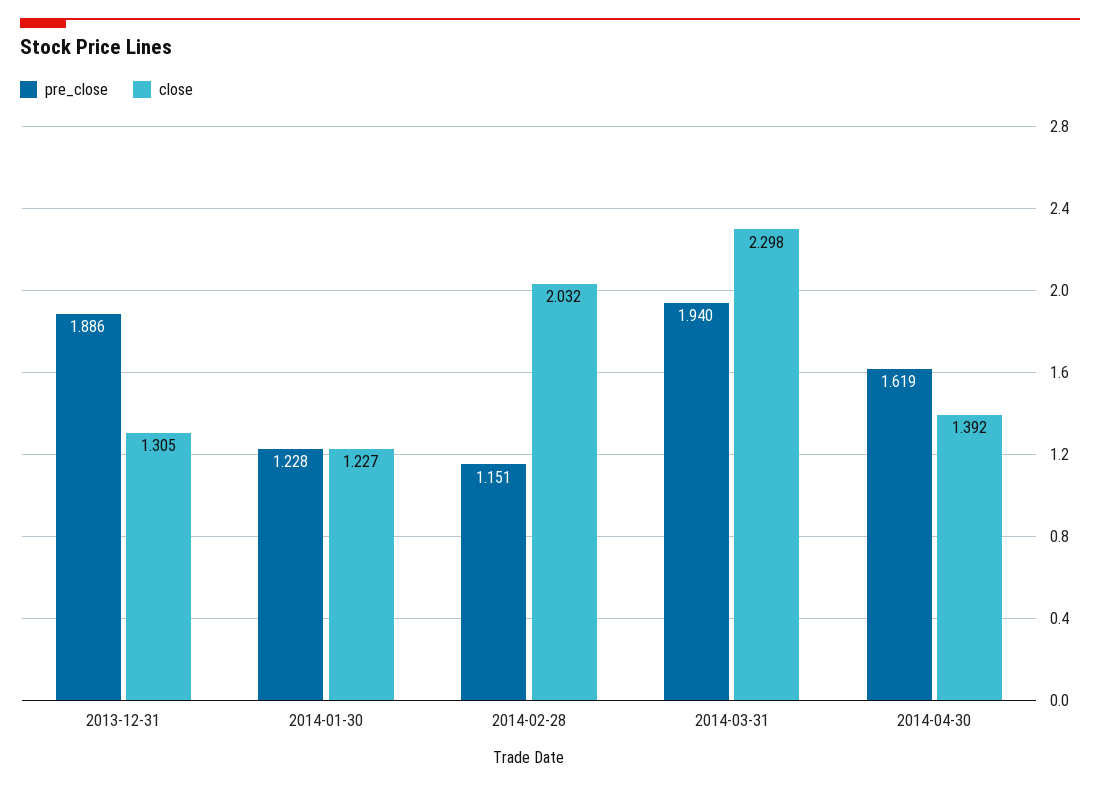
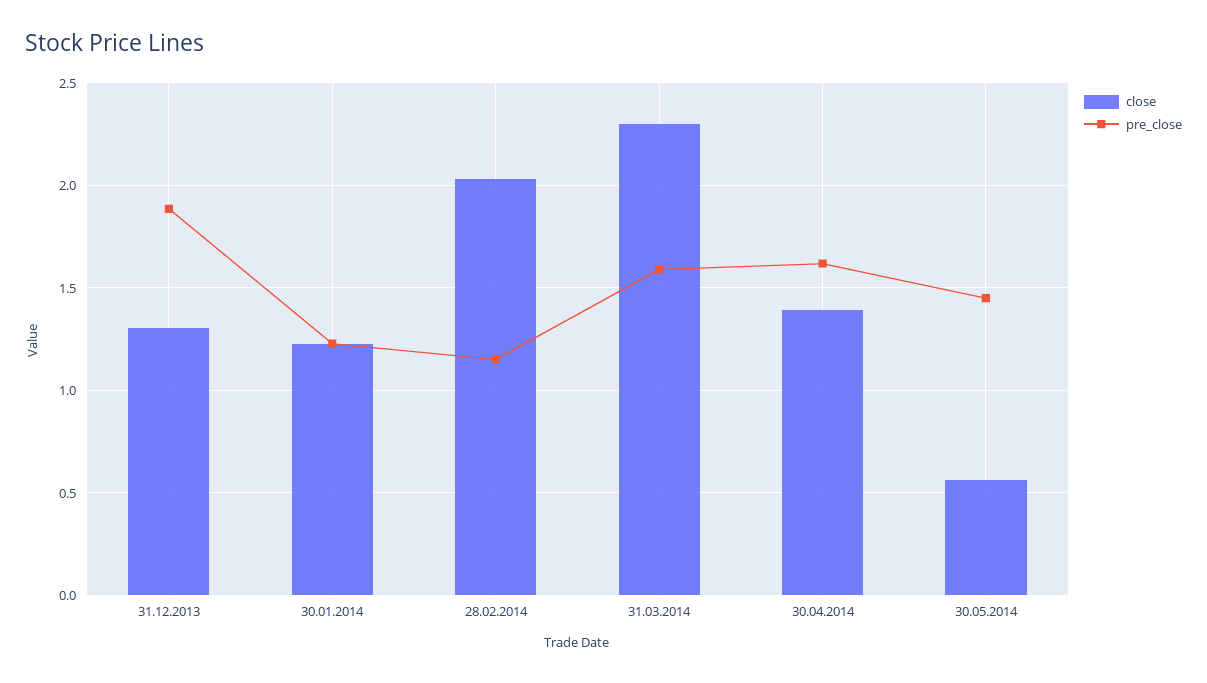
pre_close, 2014-03-31: 1.94 -> 1.6
close, 30.05.2014: none -> 0.55
pre_close, 30.05.2014: none -> 1.45

